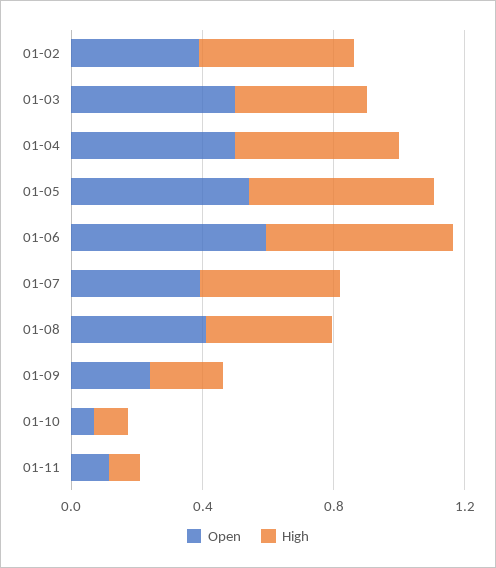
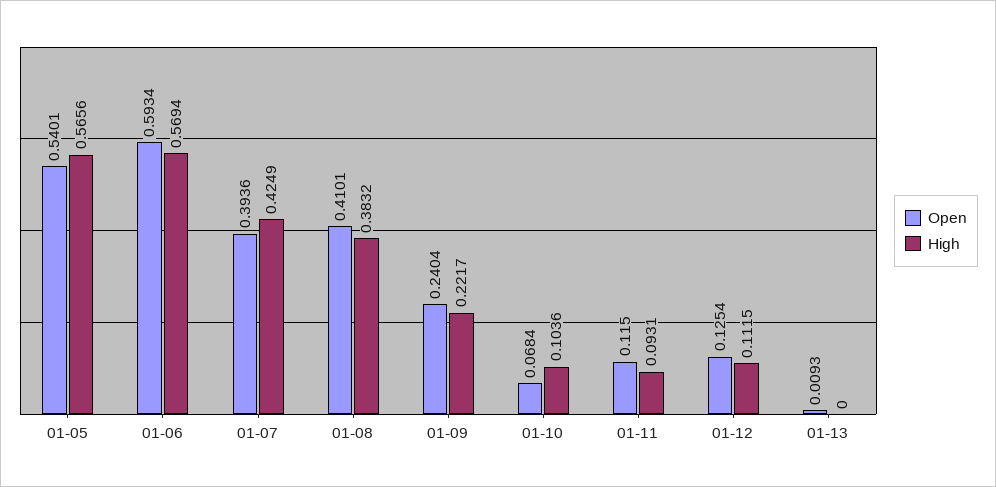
Open, 01-02: 0.4 -> none
High, 01-02: 0.5 -> none
Open, 01-03: 0.5 -> none
High, 01-03: 0.4 -> none
Open, 01-04: 0.5 -> none
High, 01-04: 0.5 -> none
Open, 01-12: none -> 0.1254
High, 01-12: none -> 0.1115
Open, 01-13: none -> 0.0093
High, 01-13: none -> 0

